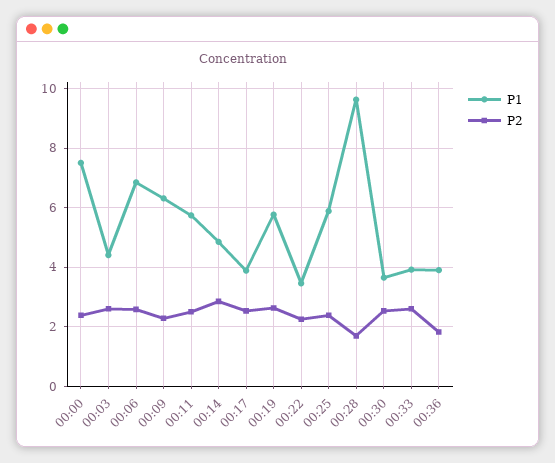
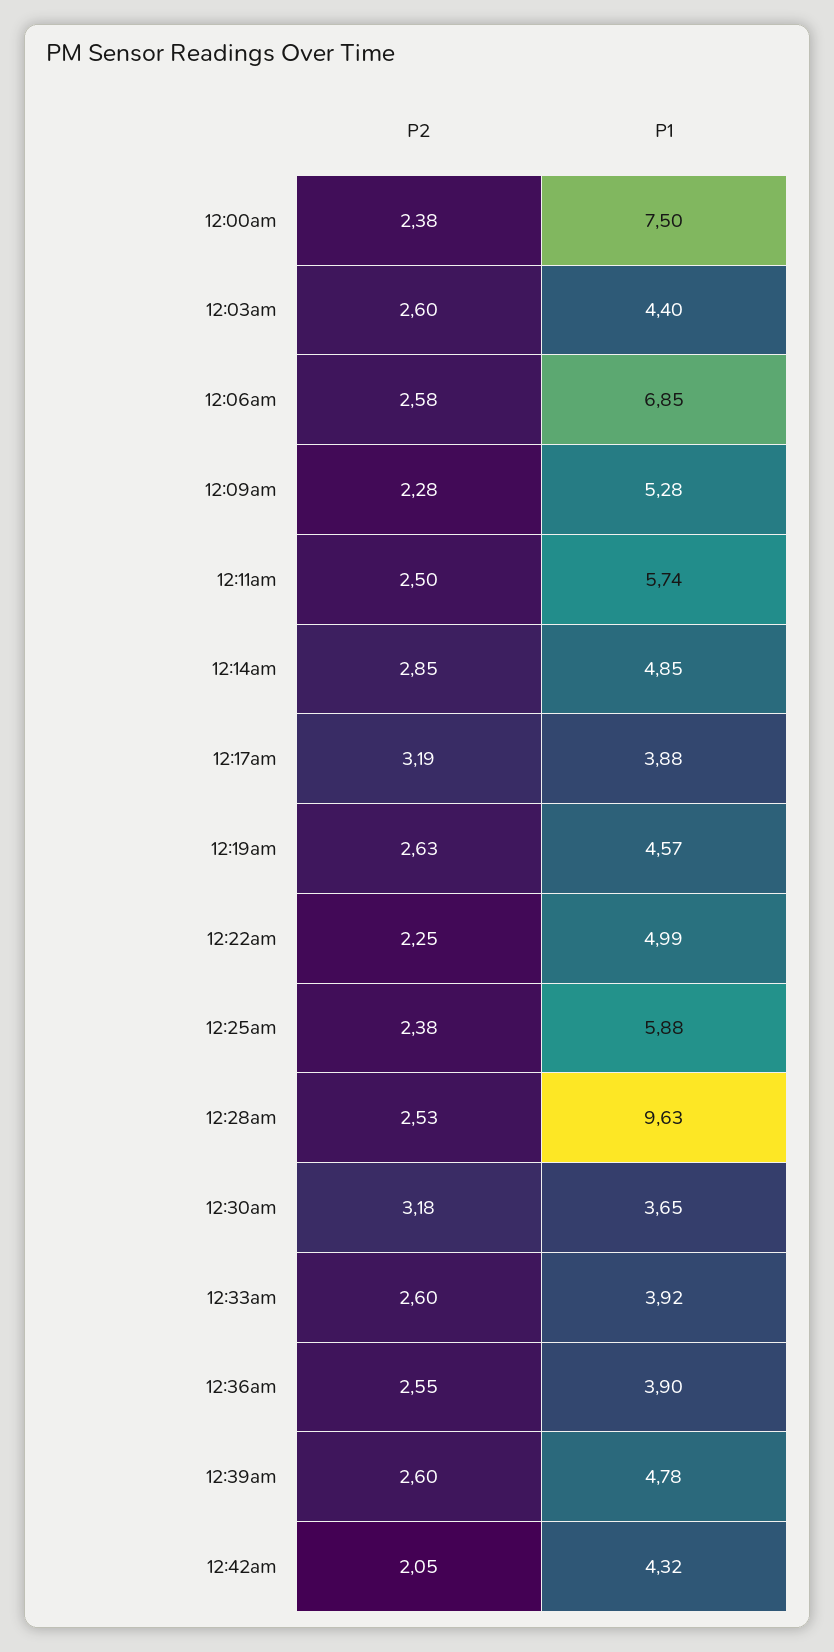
P1, 00:09: 6.25 -> 5.28
P2, 00:17: 2.5 -> 3.19
P1, 00:19: 5.75 -> 4.57
P1, 00:22: 3.5 -> 4.99
P2, 00:28: 1.75 -> 2.53
P2, 00:30: 2.5 -> 3.18
P2, 00:36: 1.75 -> 2.55
P2, 12:39am: none -> 2.6
P1, 12:39am: none -> 4.78
P2, 12:42am: none -> 2.05
P1, 12:42am: none -> 4.32

